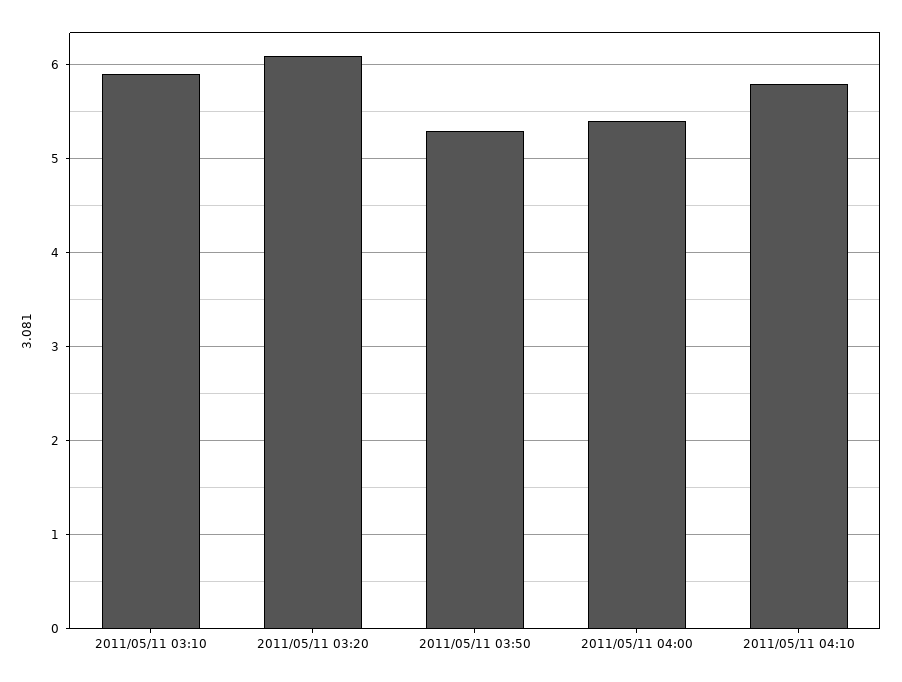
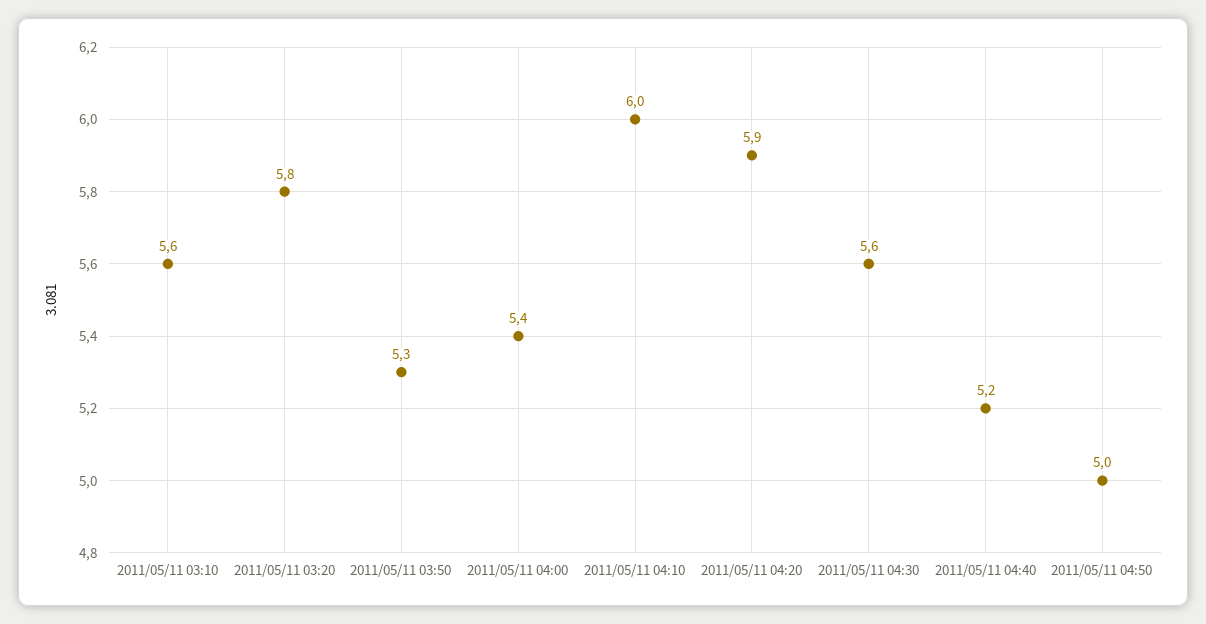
2011/05/11 03:10: 5.9 -> 5.6
2011/05/11 03:20: 6.1 -> 5.8
2011/05/11 04:10: 5.8 -> 6
2011/05/11 04:20: none -> 5.9
2011/05/11 04:30: none -> 5.6
2011/05/11 04:40: none -> 5.2
2011/05/11 04:50: none -> 5

